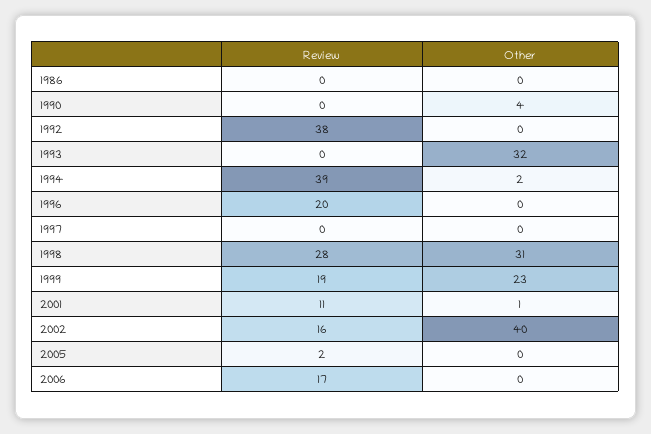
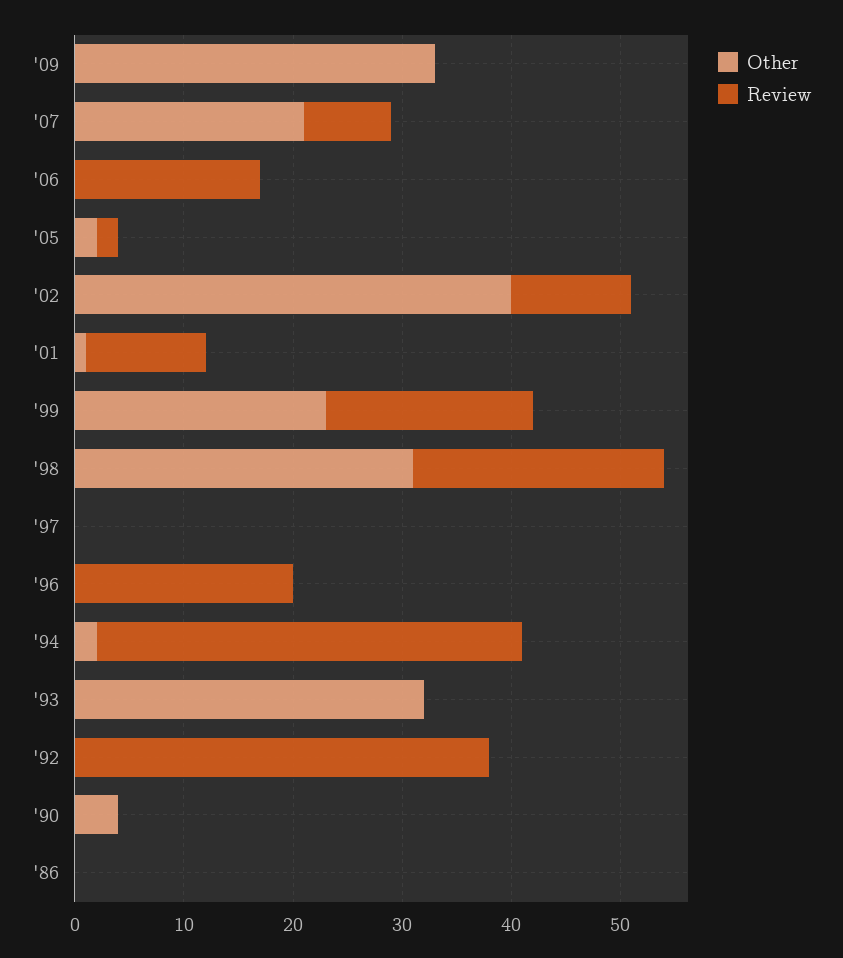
Review, 1998: 28 -> 23
Review, 2002: 16 -> 11
Other, 2005: 0 -> 2
Other, '09: none -> 33
Review, '09: none -> 0
Other, '07: none -> 21
Review, '07: none -> 8

